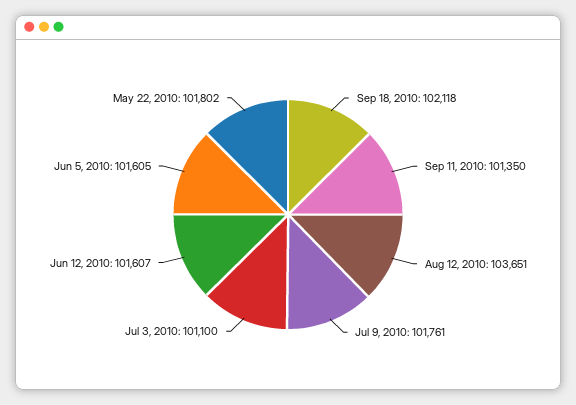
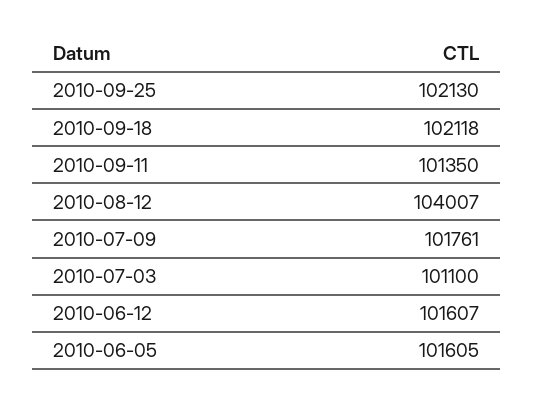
Aug 12, 2010: 103651 -> 104007
May 22, 2010: 101802 -> none
2010-09-25: none -> 102130

